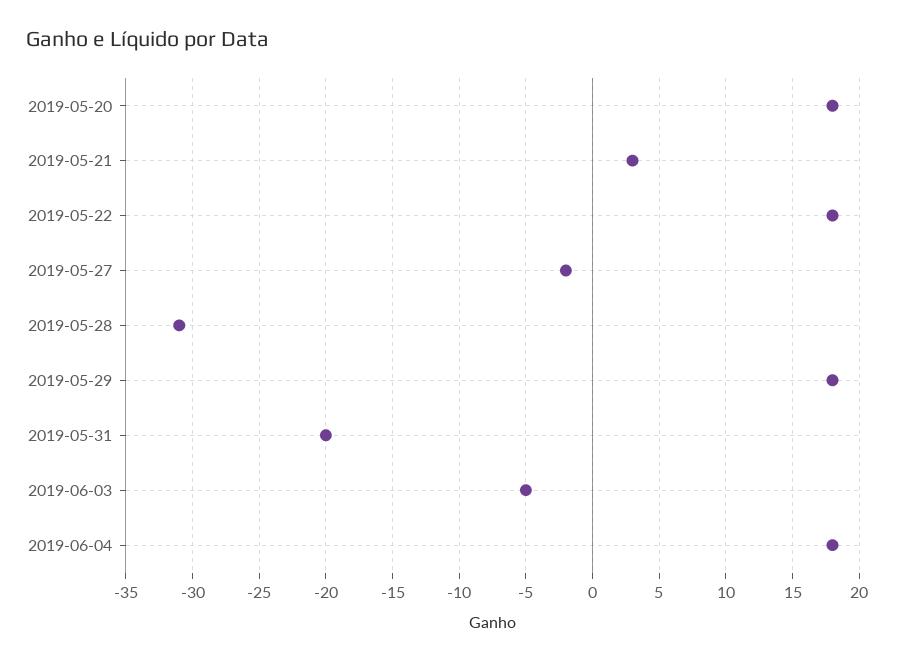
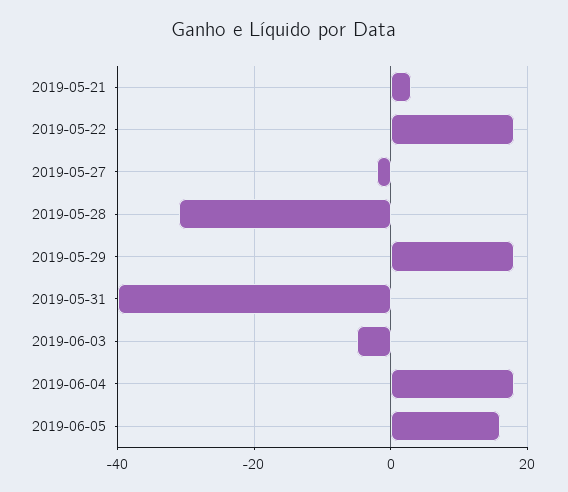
2019-05-20: 18 -> none
2019-05-31: -20 -> -40
2019-06-05: none -> 15

